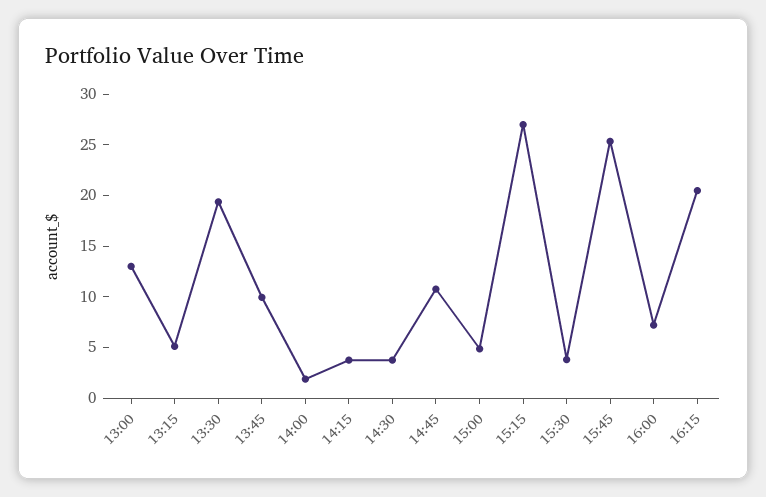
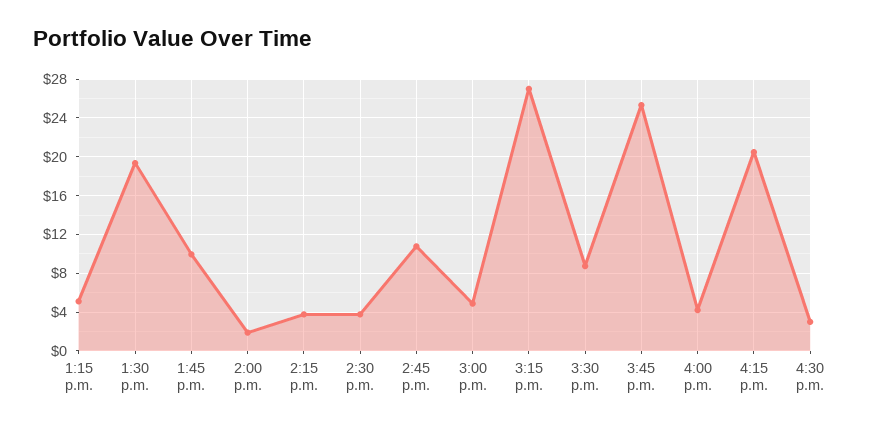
13:00: 13 -> none
15:30: 4 -> 9
16:00: 7 -> 4
4:30 p.m.: none -> 3

